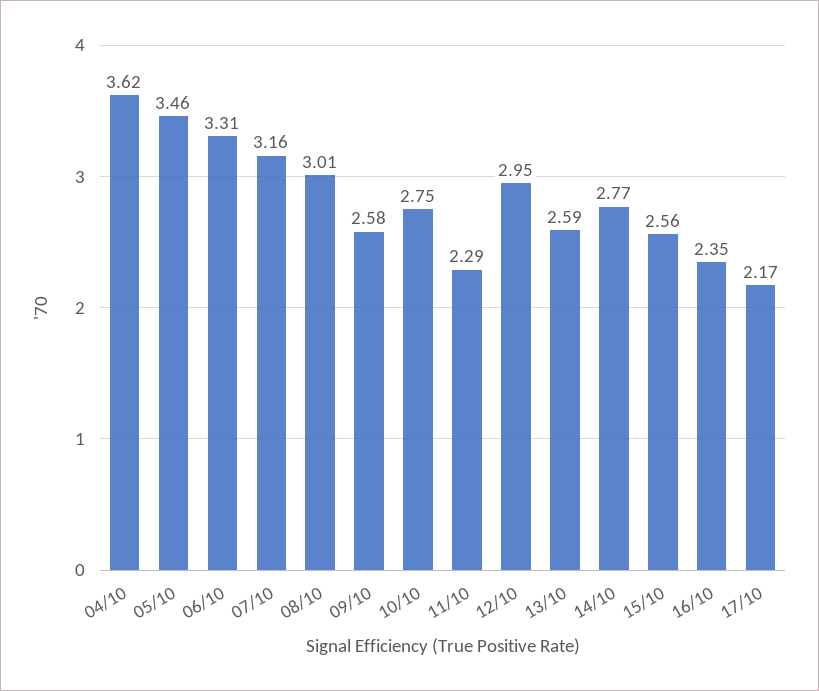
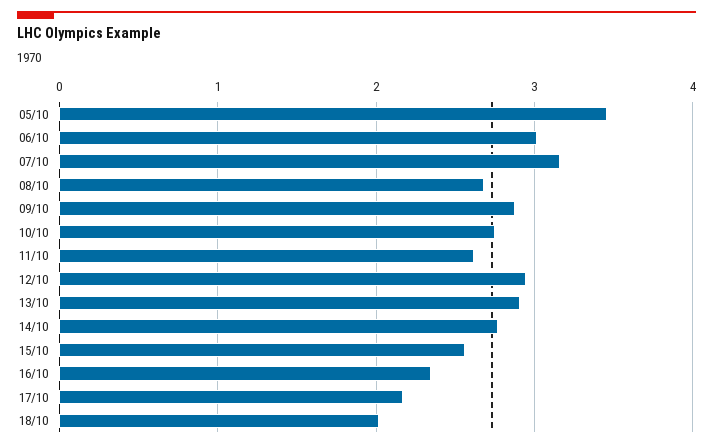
04/10: 3.62 -> none
06/10: 3.31 -> 3
08/10: 3.01 -> 2.7
09/10: 2.58 -> 2.9
11/10: 2.29 -> 2.6
13/10: 2.59 -> 2.9
18/10: none -> 2

